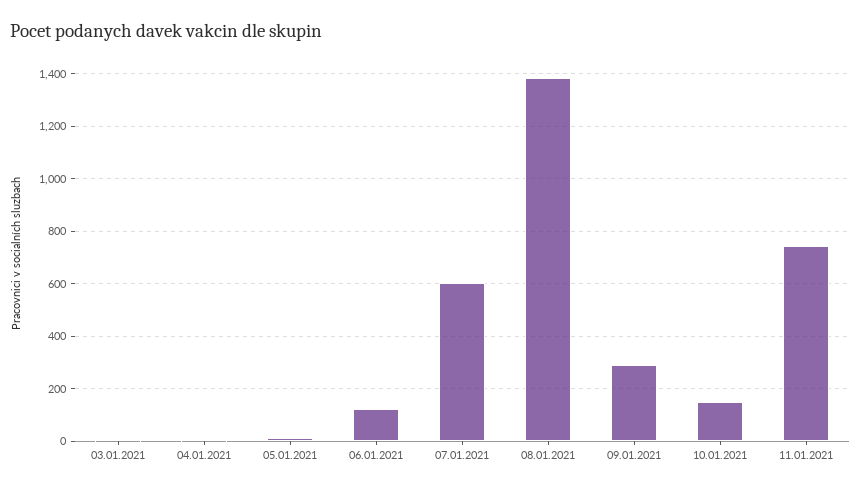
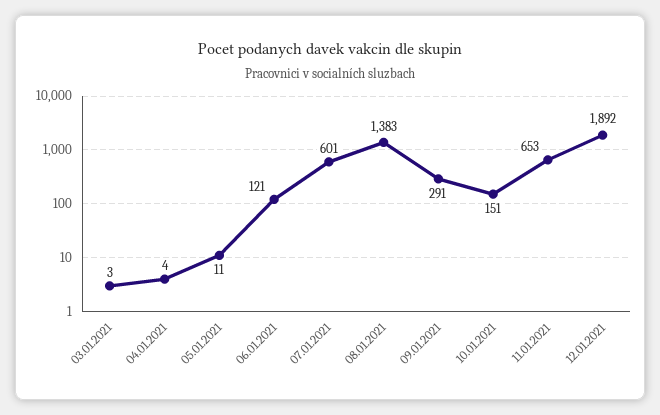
11.01.2021: 750 -> 653
12.01.2021: none -> 1892

